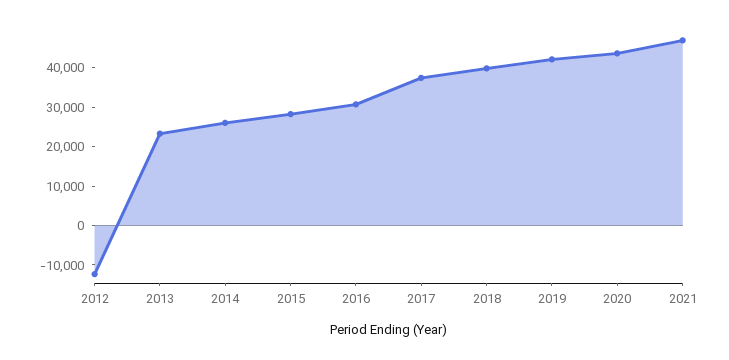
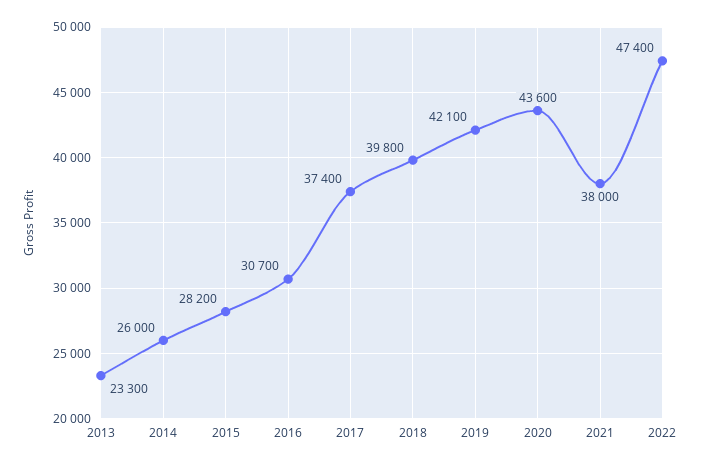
2012: -12500 -> none
2021: 47500 -> 38000
2022: none -> 47400

